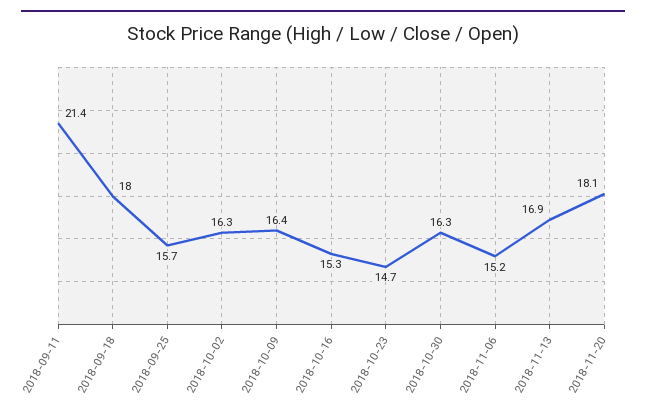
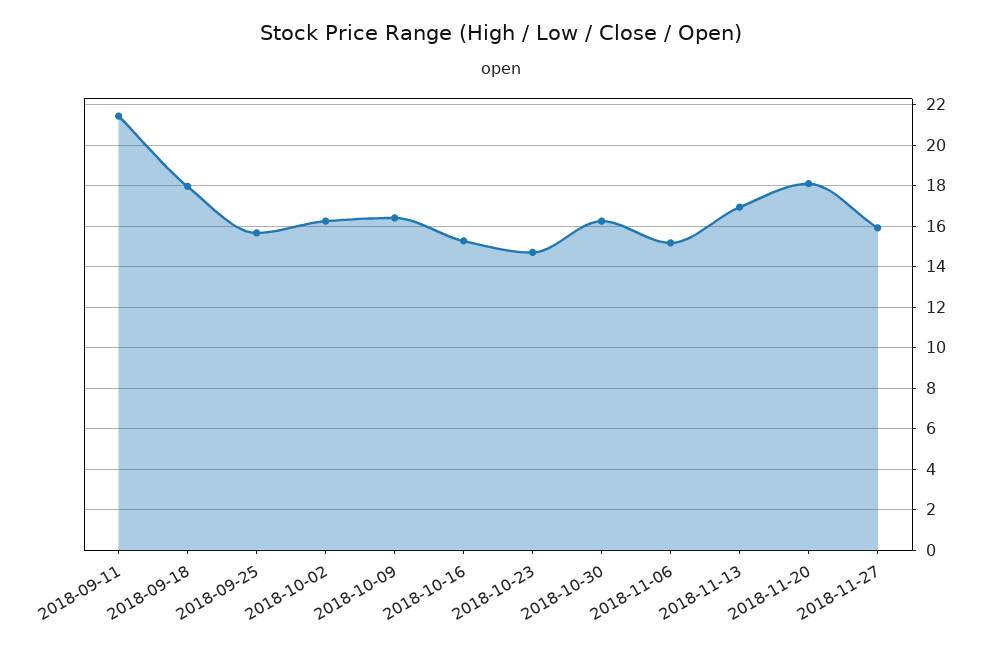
2018-11-27: none -> 16

